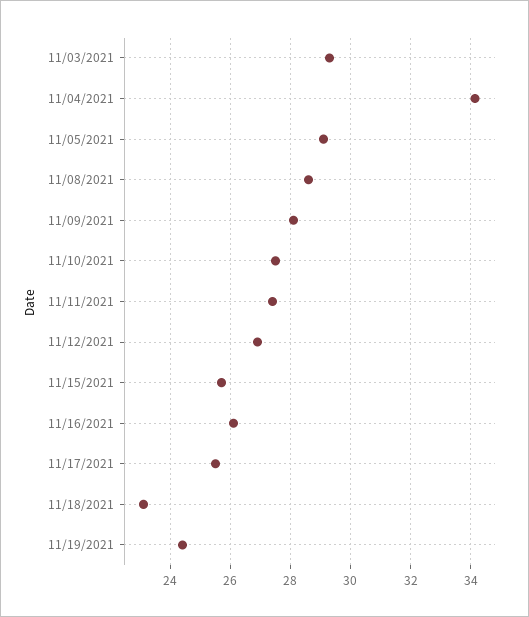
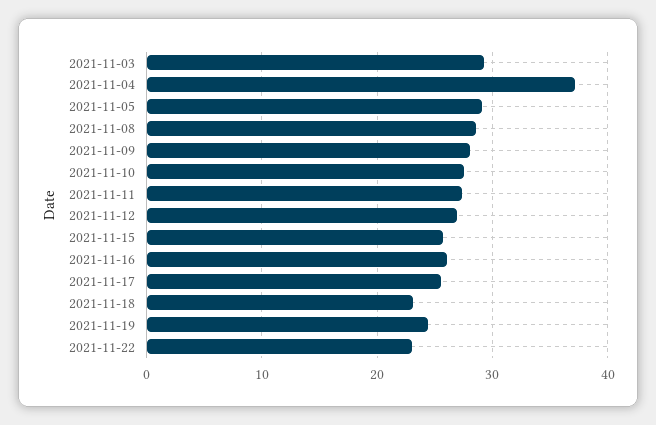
11/04/2021: 34.2 -> 37
2021-11-22: none -> 23

